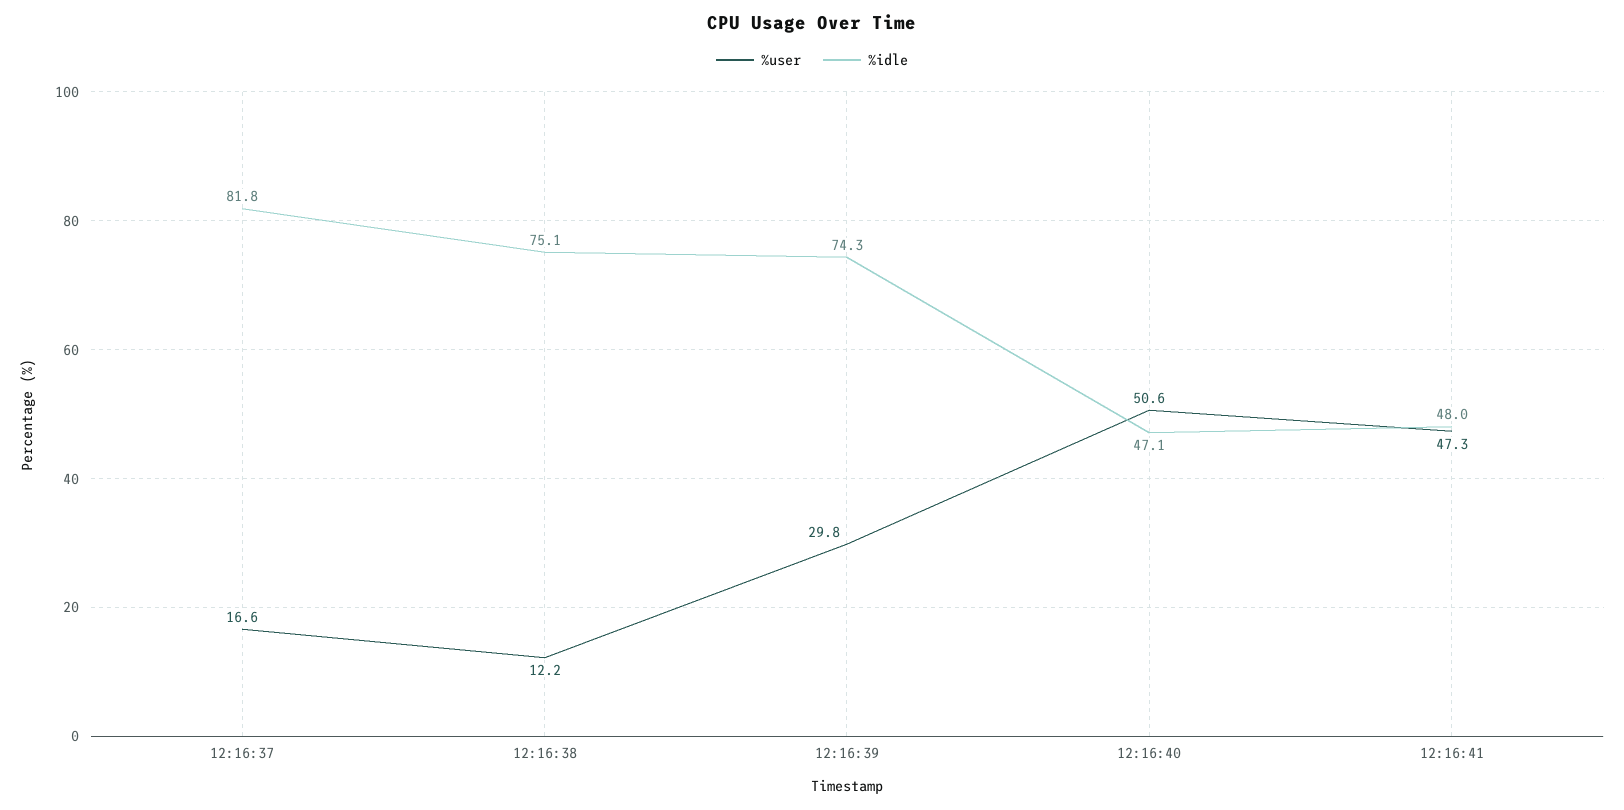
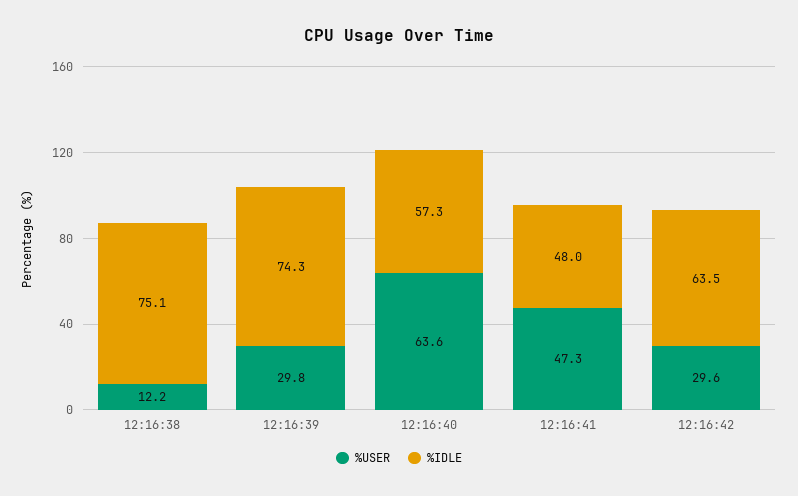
%user, 12:16:37: 16.6 -> none
%idle, 12:16:37: 81.8 -> none
%user, 12:16:40: 50.6 -> 63.6
%idle, 12:16:40: 47.1 -> 57.3
%user, 12:16:42: none -> 29.6
%idle, 12:16:42: none -> 63.5

